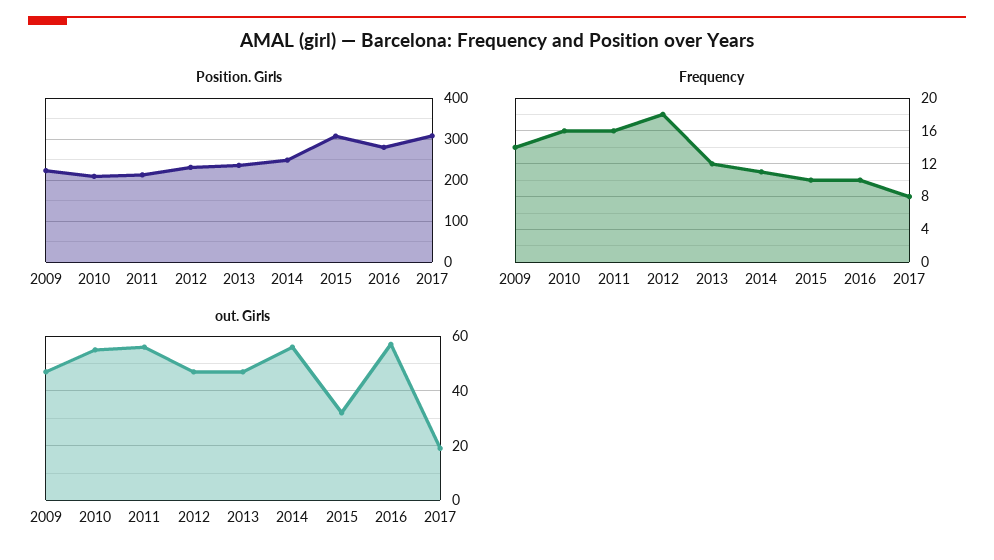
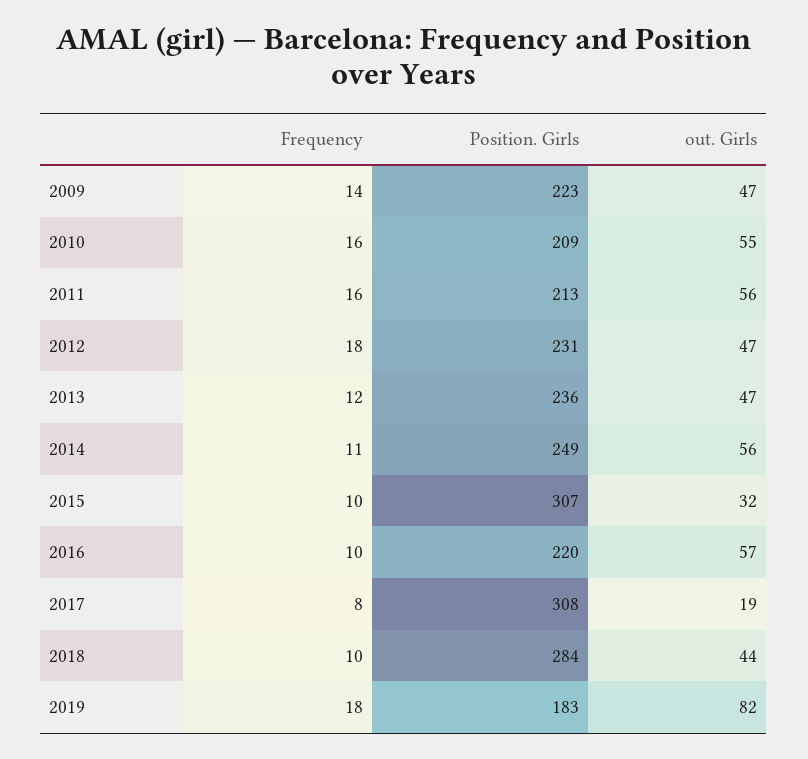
Position. Girls, 2016: 280 -> 220
Frequency, 2018: none -> 10
Position. Girls, 2018: none -> 284
out. Girls, 2018: none -> 44
Frequency, 2019: none -> 18
Position. Girls, 2019: none -> 183
out. Girls, 2019: none -> 82

